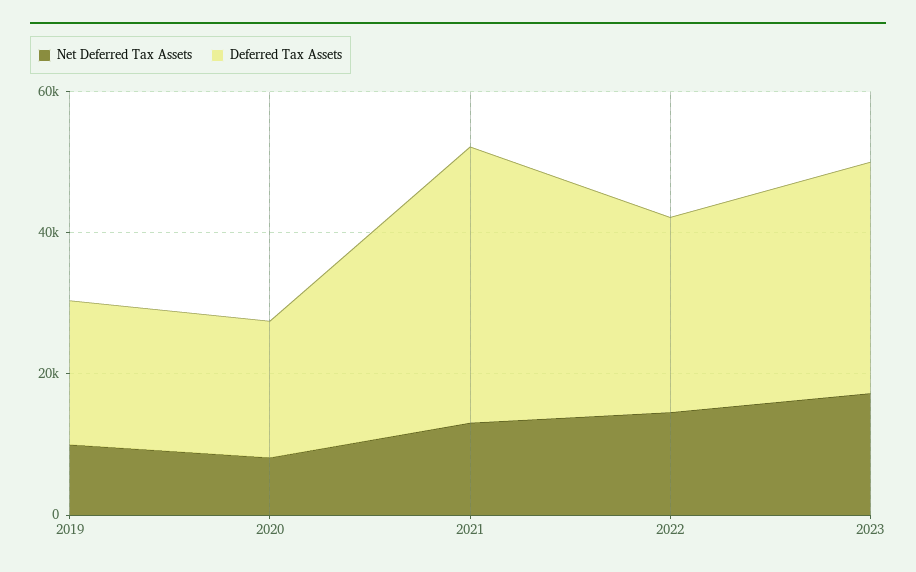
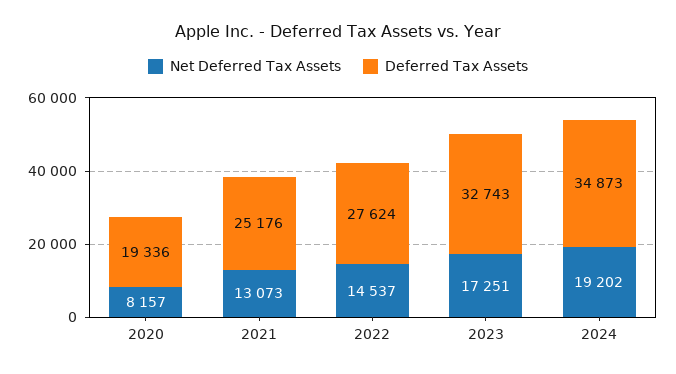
Net Deferred Tax Assets, 2019: 10000 -> none
Deferred Tax Assets, 2019: 20000 -> none
Deferred Tax Assets, 2021: 40000 -> 25176
Net Deferred Tax Assets, 2024: none -> 19202
Deferred Tax Assets, 2024: none -> 34873

